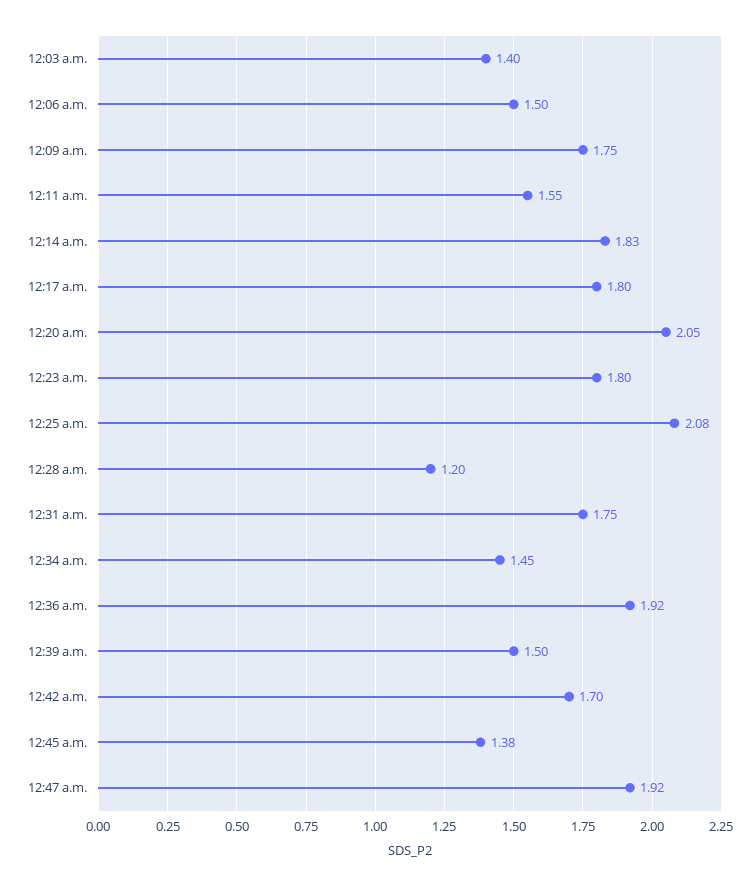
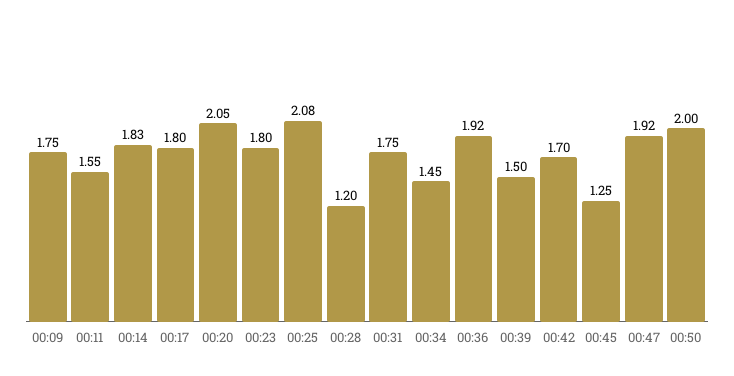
12:03 a.m.: 1.4 -> none
12:06 a.m.: 1.5 -> none
12:45 a.m.: 1.38 -> 1.25
00:50: none -> 2

